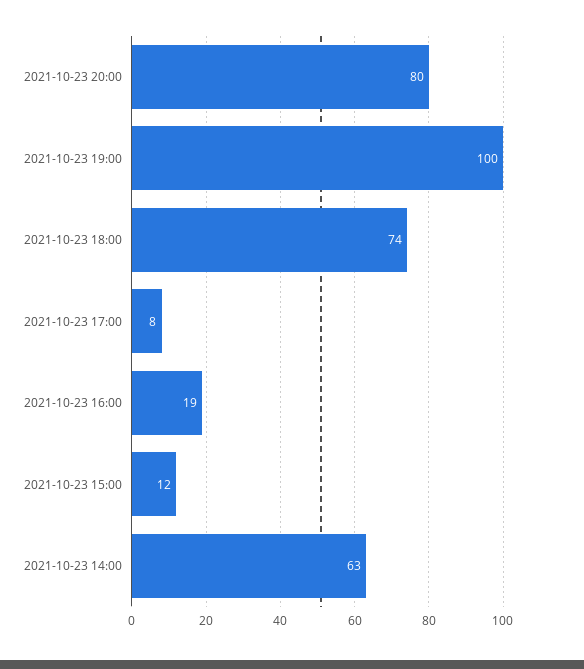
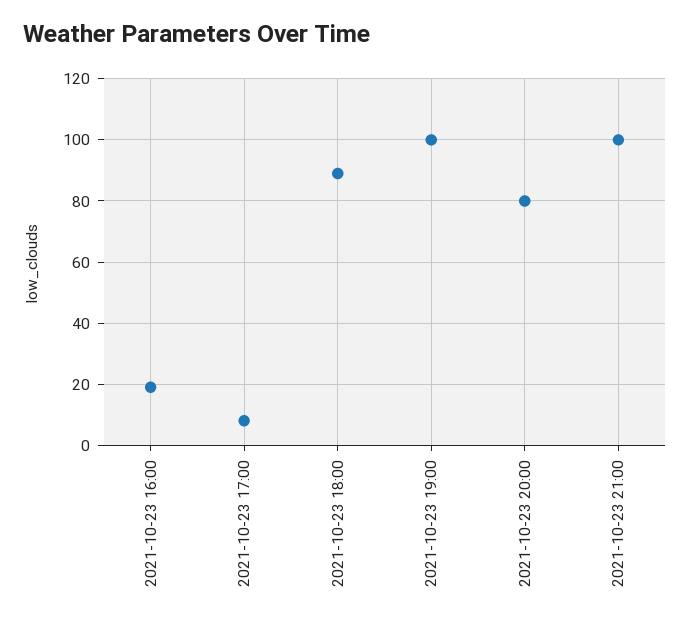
2021-10-23 18:00: 74 -> 90
2021-10-23 15:00: 12 -> none
2021-10-23 14:00: 63 -> none
2021-10-23 21:00: none -> 100

